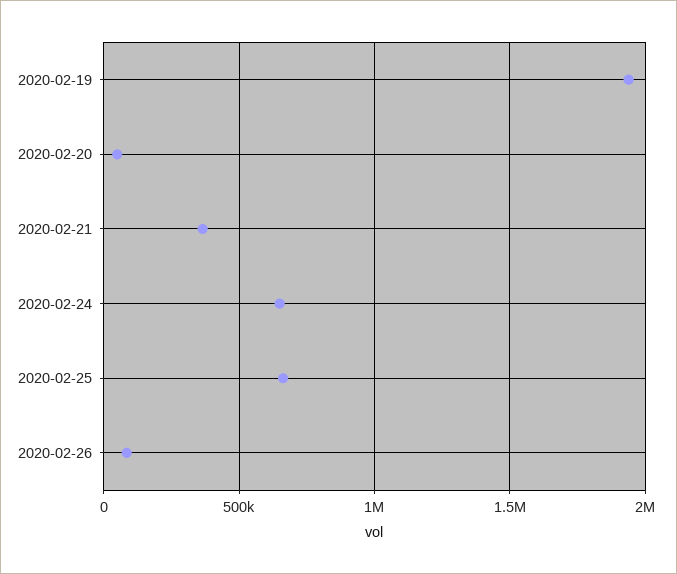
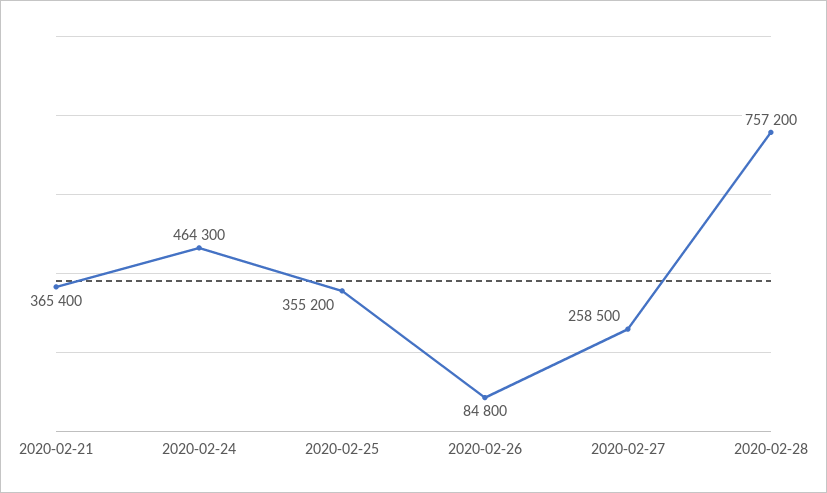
2020-02-19: 1950000 -> none
2020-02-20: 50000 -> none
2020-02-24: 650000 -> 464300
2020-02-25: 650000 -> 355200
2020-02-27: none -> 258500
2020-02-28: none -> 757200

